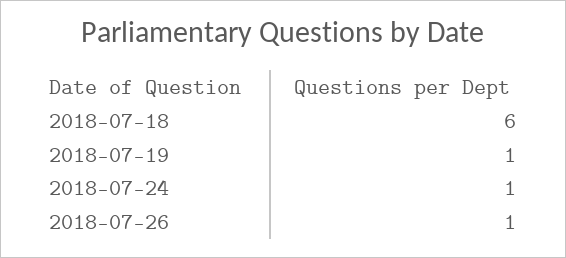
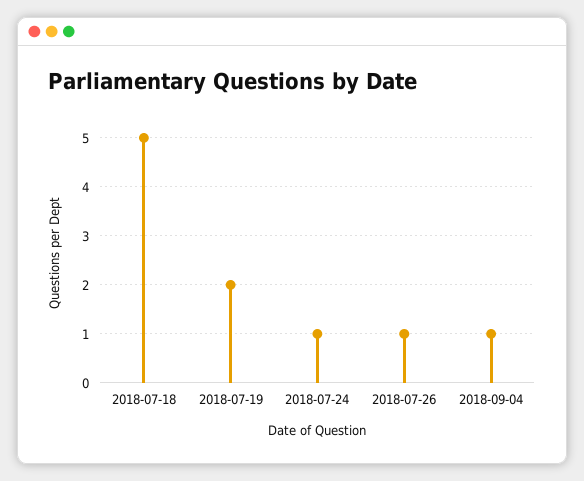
2018-07-18: 6 -> 5
2018-07-19: 1 -> 2
2018-09-04: none -> 1

